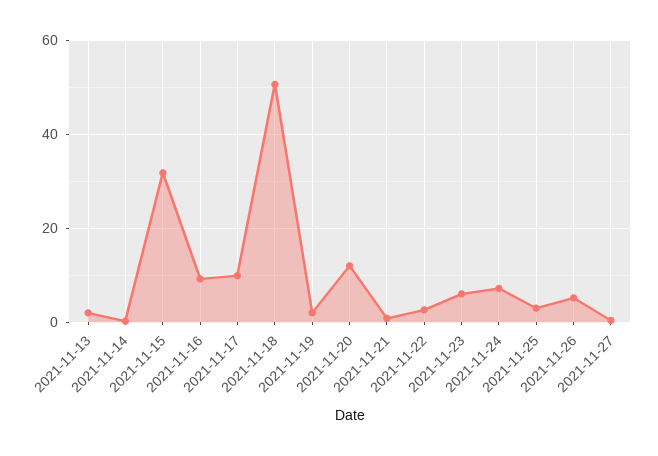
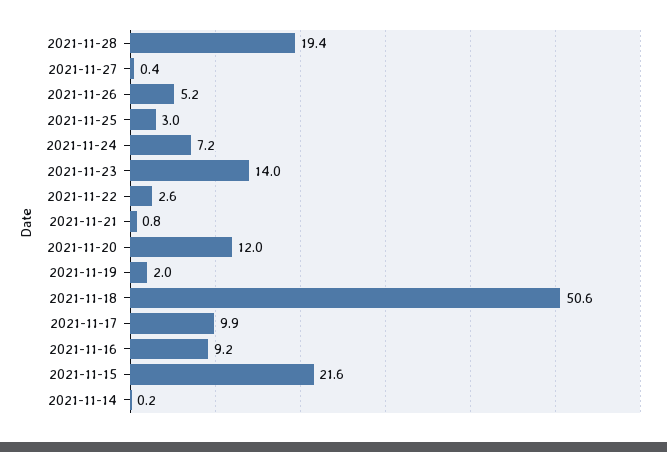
2021-11-13: 2 -> none
2021-11-15: 32 -> 21.6
2021-11-23: 6 -> 14
2021-11-28: none -> 19.4

